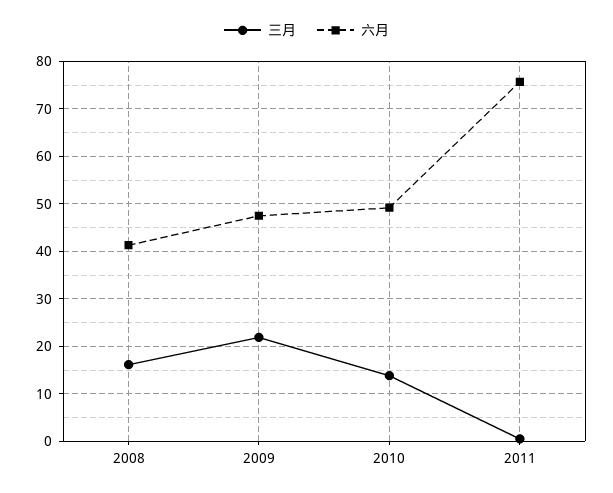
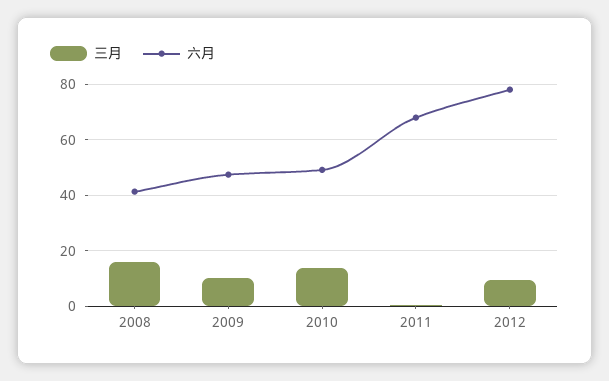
三月, 2009: 22 -> 10
六月, 2011: 76 -> 67.5
三月, 2012: none -> 10
六月, 2012: none -> 77.5

